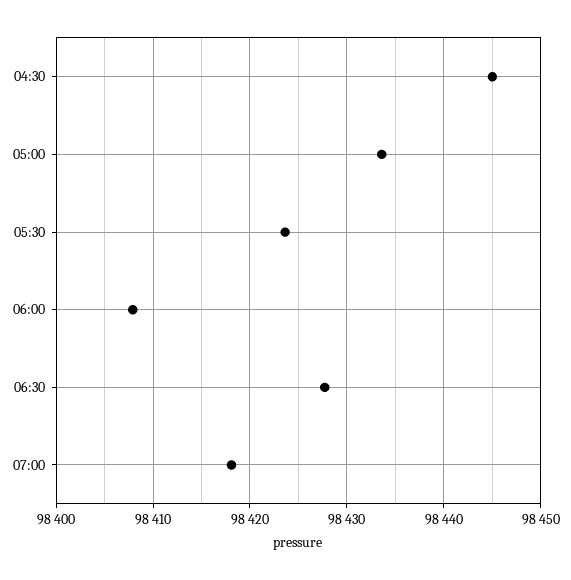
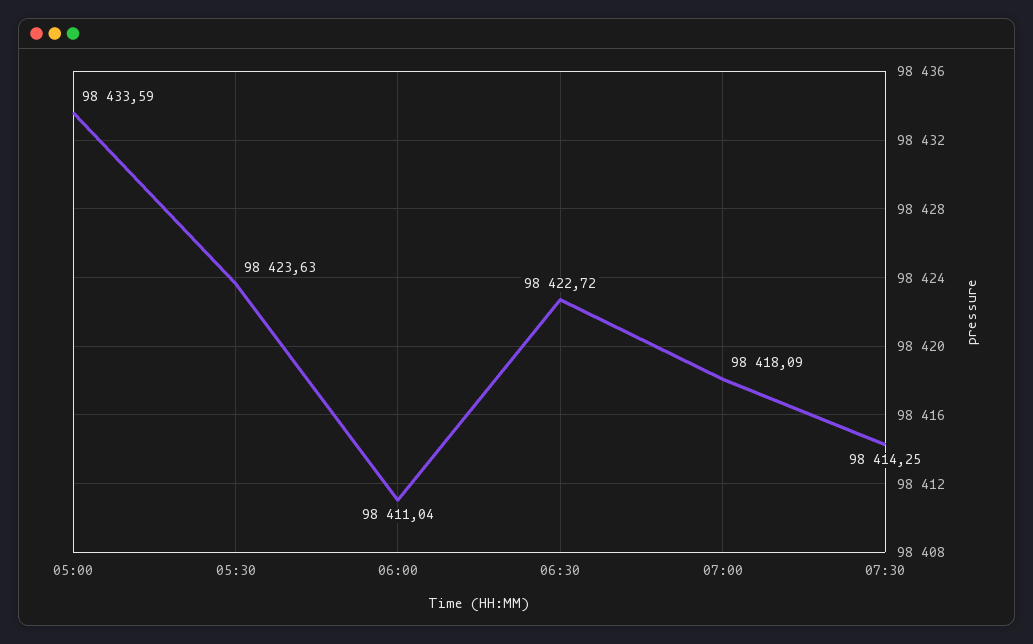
04:30: 98445 -> none
06:00: 98408 -> 98411.04
06:30: 98428 -> 98422.72
07:30: none -> 98414.25

